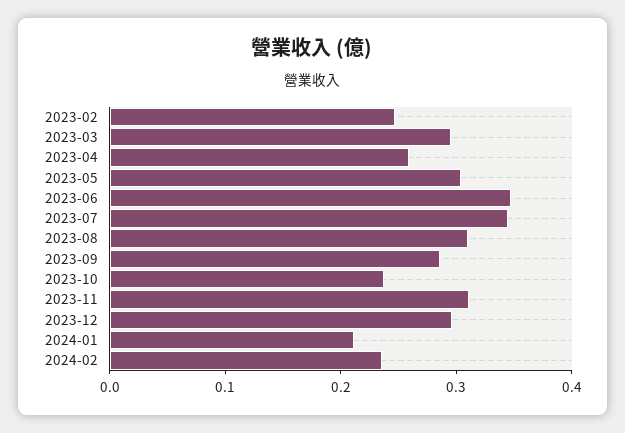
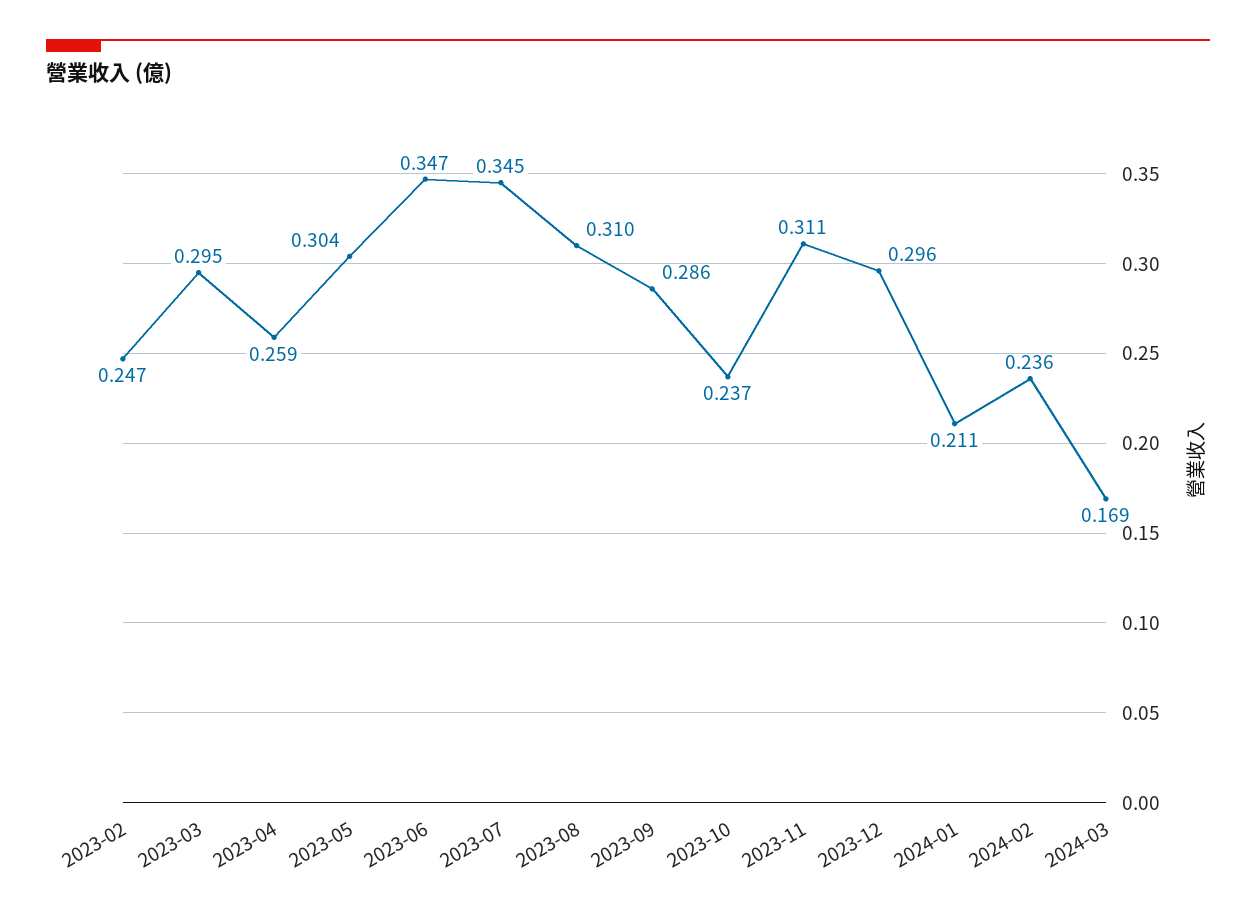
2024-03: none -> 0.169

